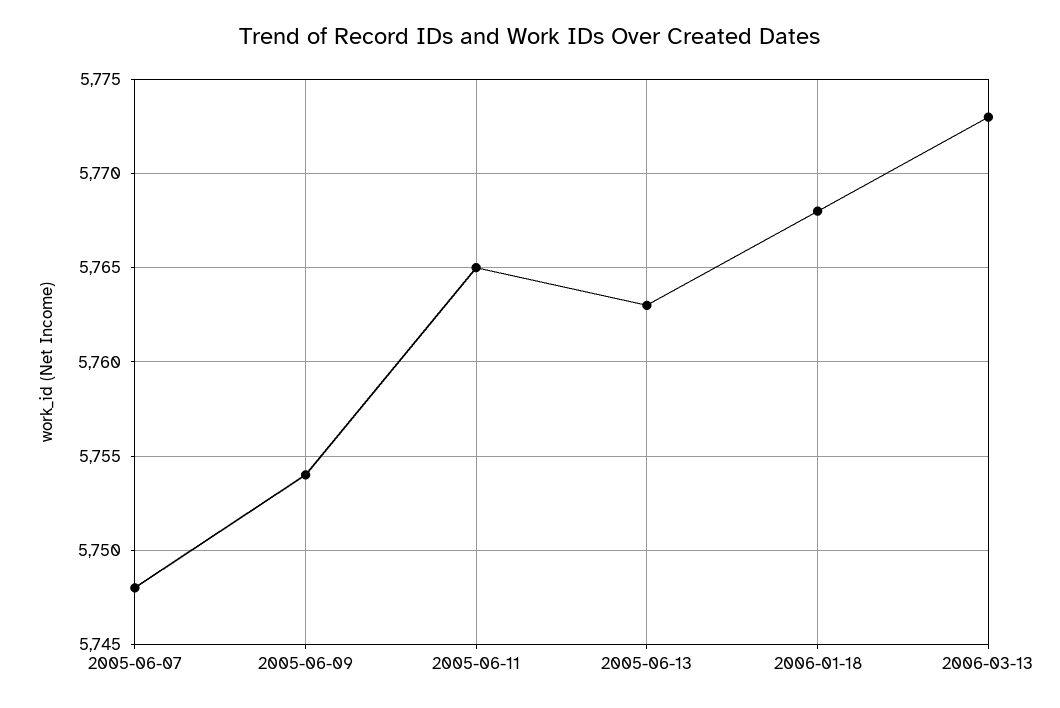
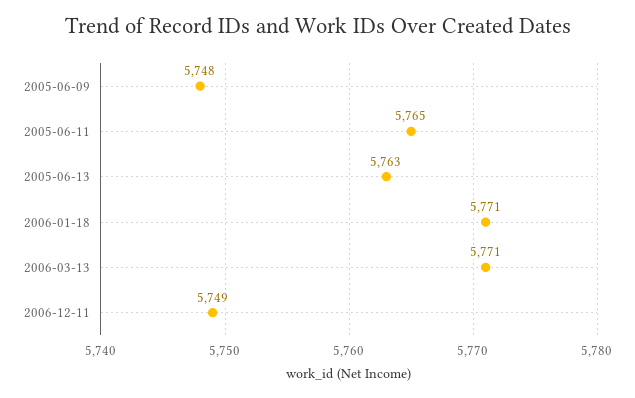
2005-06-07: 5748 -> none
2005-06-09: 5754 -> 5748
2006-01-18: 5768 -> 5771
2006-03-13: 5773 -> 5771
2006-12-11: none -> 5749

